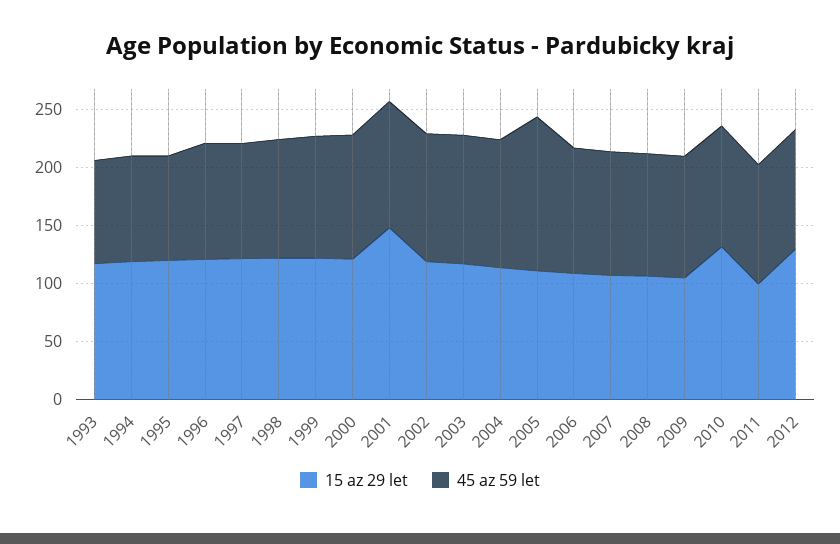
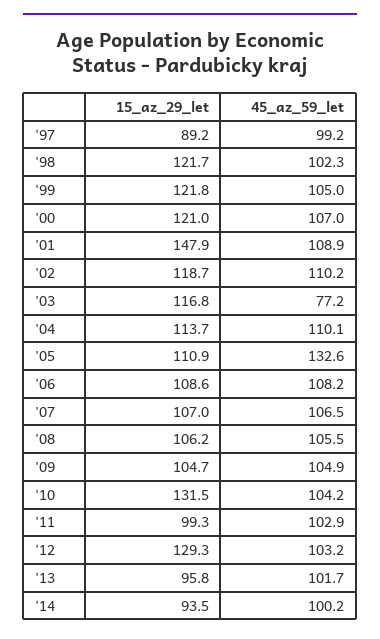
15 az 29 let, 1993: 120 -> none
45 az 59 let, 1993: 90 -> none
15 az 29 let, 1994: 120 -> none
45 az 59 let, 1994: 90 -> none
15 az 29 let, 1995: 120 -> none
45 az 59 let, 1995: 90 -> none
15 az 29 let, 1996: 120 -> none
45 az 59 let, 1996: 100 -> none
15 az 29 let, 1997: 120 -> 89.2
45 az 59 let, 2003: 110 -> 77.2
15 az 29 let, '13: none -> 95.8
45 az 59 let, '13: none -> 101.7
15 az 29 let, '14: none -> 93.5
45 az 59 let, '14: none -> 100.2

